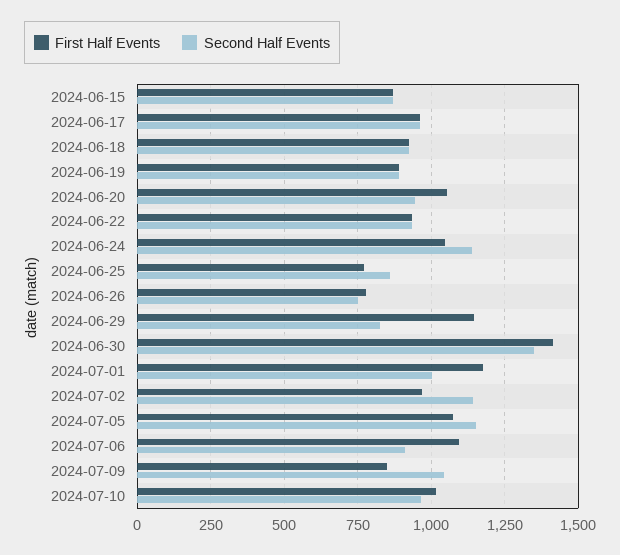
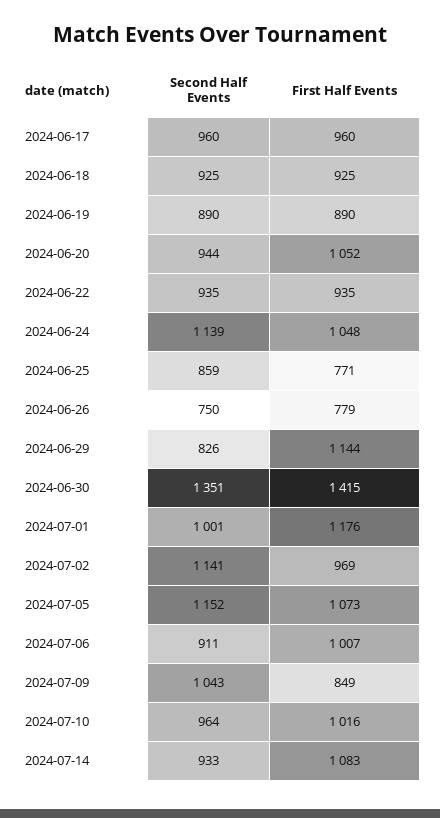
First Half Events, 2024-06-15: 875 -> none
Second Half Events, 2024-06-15: 875 -> none
First Half Events, 2024-07-06: 1100 -> 1007
Second Half Events, 2024-07-14: none -> 933
First Half Events, 2024-07-14: none -> 1083

